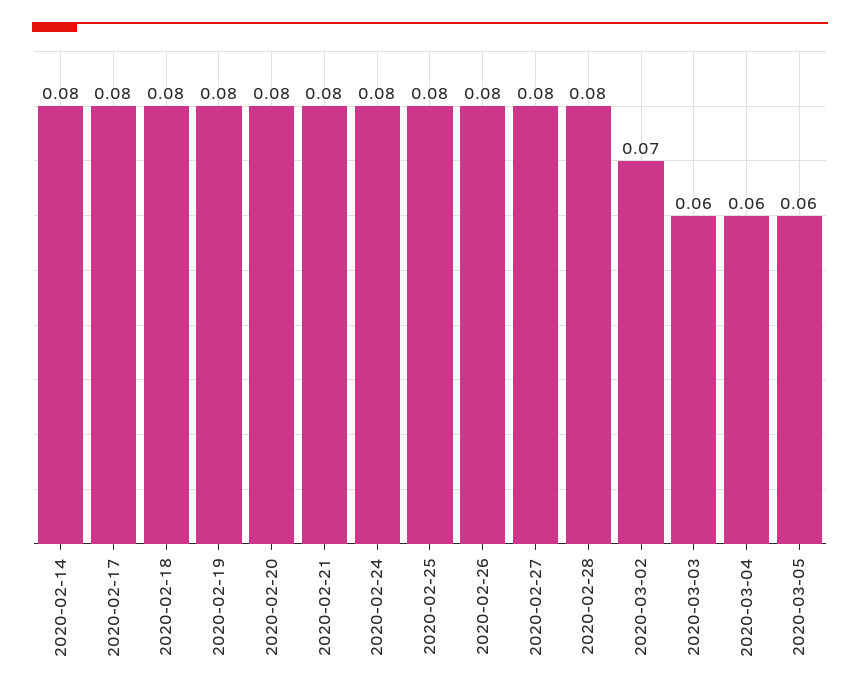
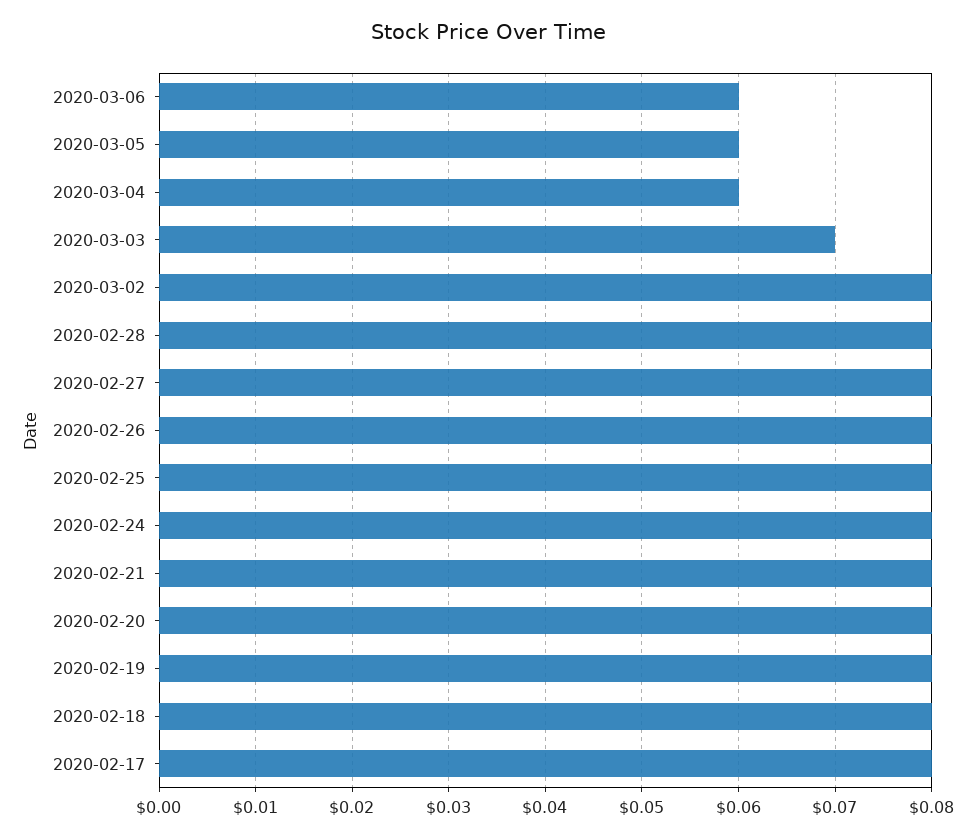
2020-02-14: 0.08 -> none
2020-03-02: 0.07 -> 0.08
2020-03-03: 0.06 -> 0.07
2020-03-06: none -> 0.06

